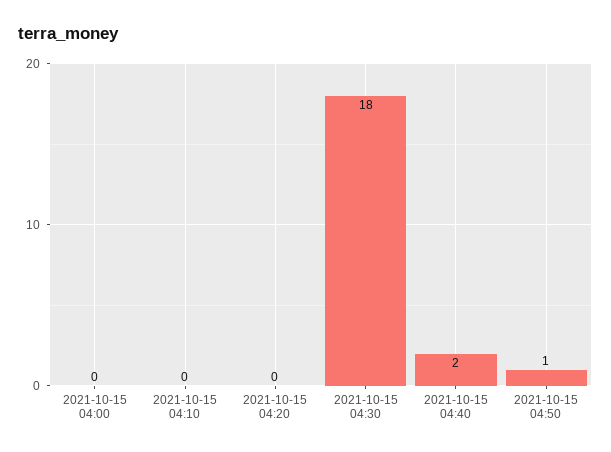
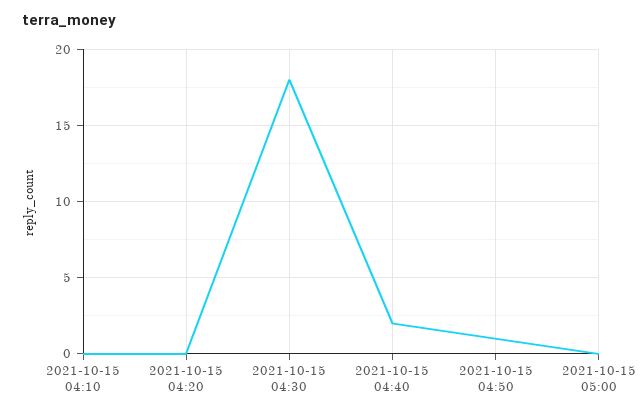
2021-10-15 04:00: 0 -> none
2021-10-15 05:00: none -> 0

